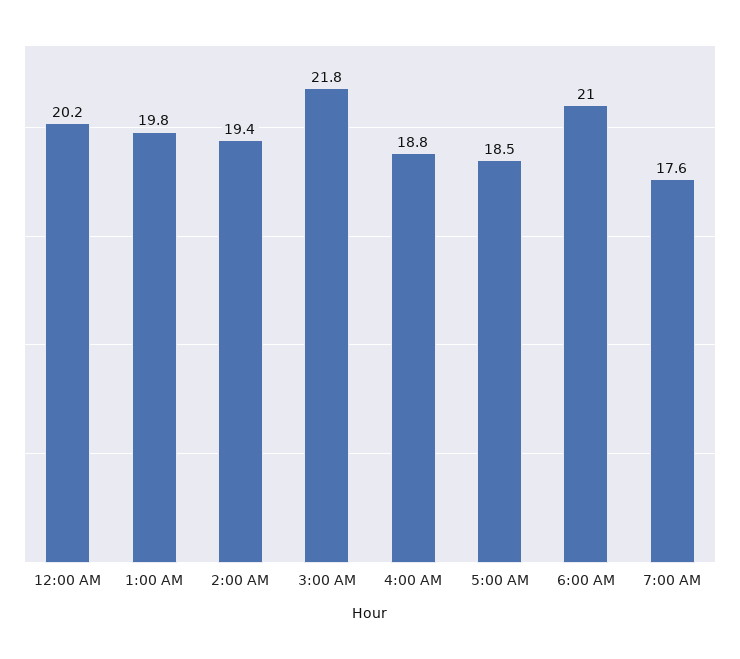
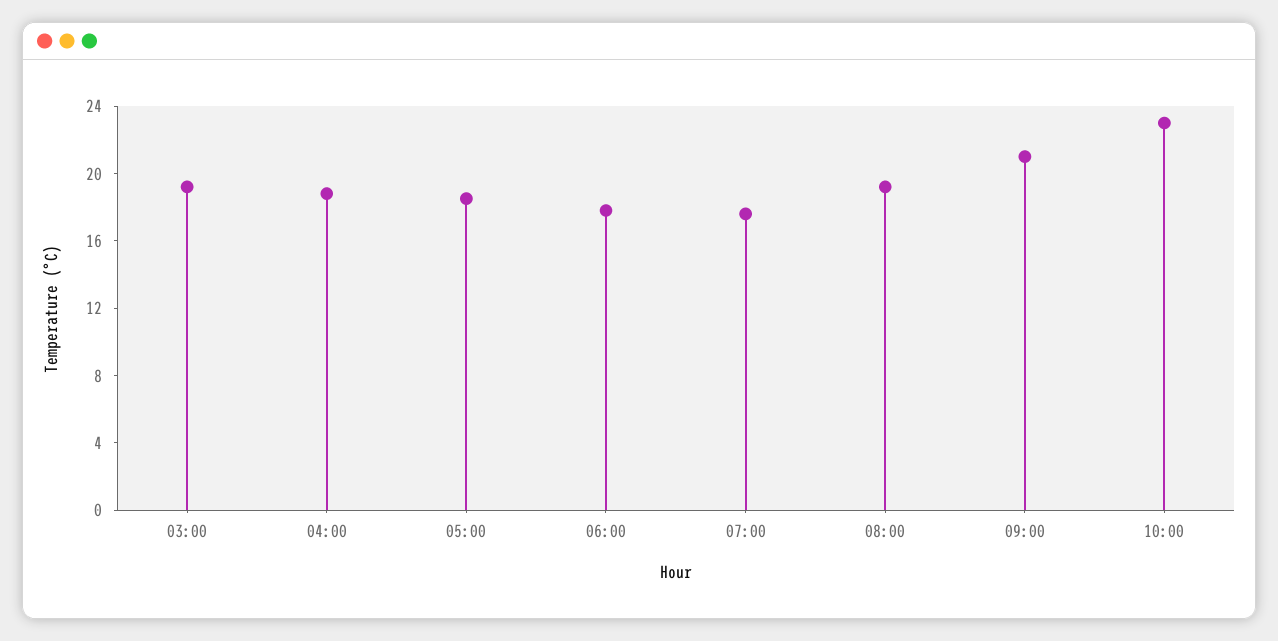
12:00 AM: 20.2 -> none
1:00 AM: 19.8 -> none
2:00 AM: 19.4 -> none
3:00 AM: 21.8 -> 19
6:00 AM: 21 -> 18
08:00: none -> 19
09:00: none -> 21
10:00: none -> 23

